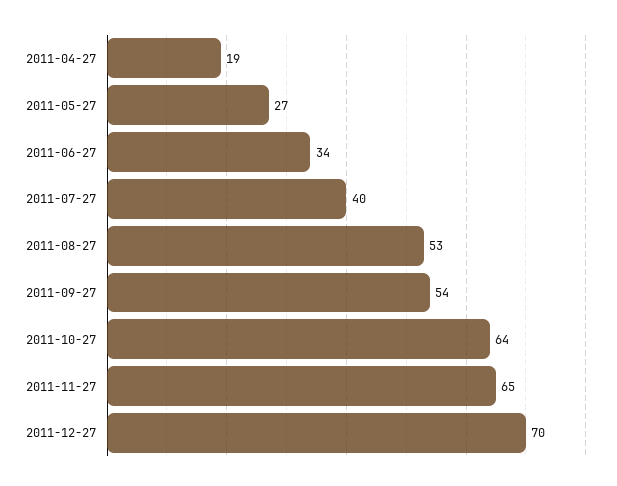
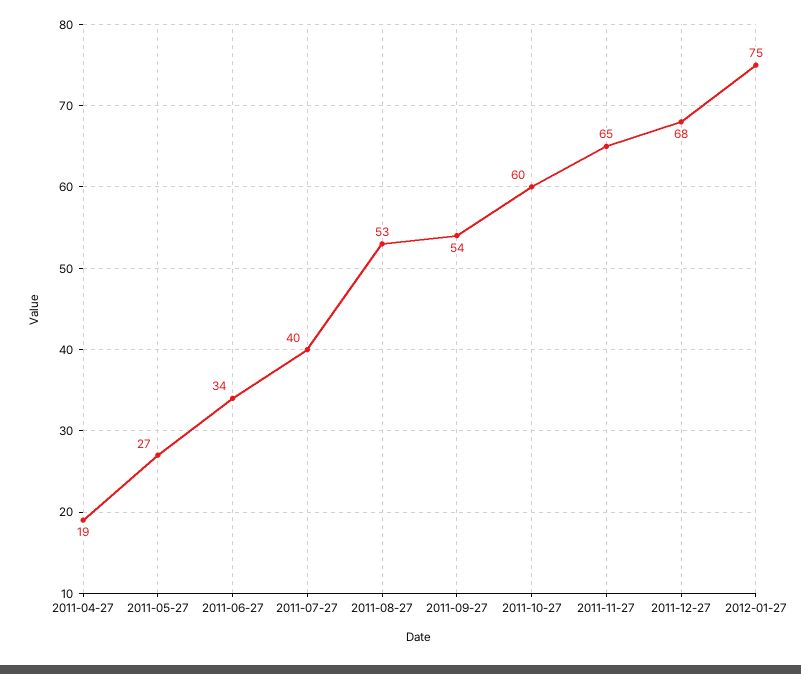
2011-10-27: 64 -> 60
2011-12-27: 70 -> 68
2012-01-27: none -> 75

